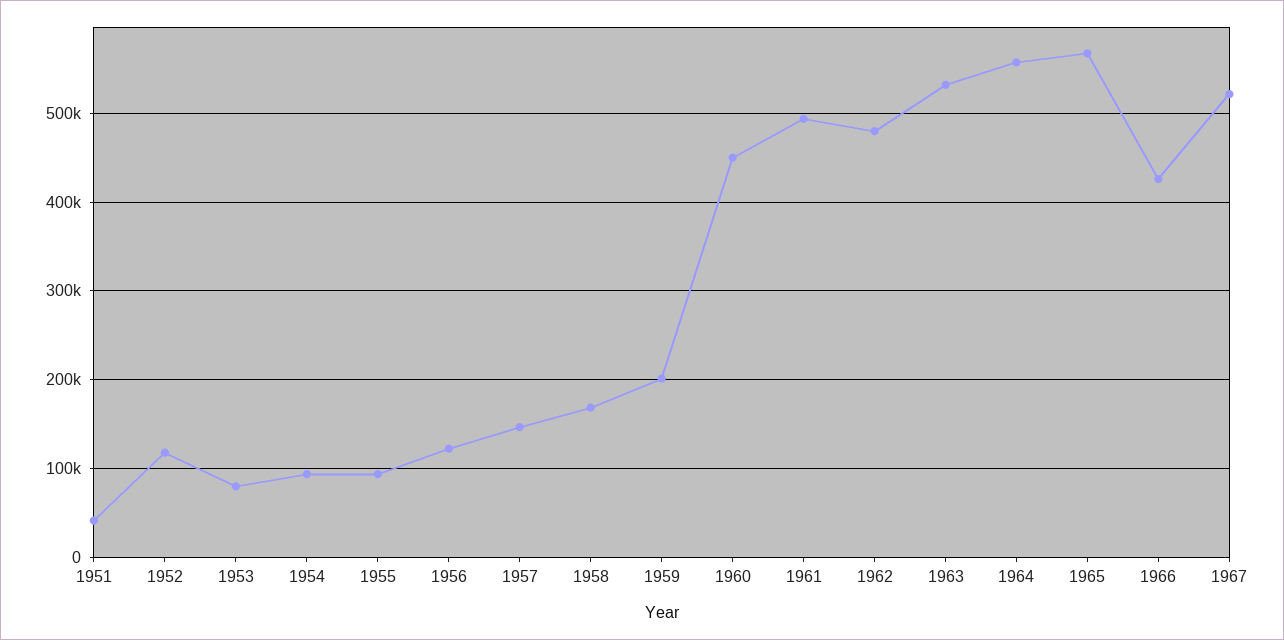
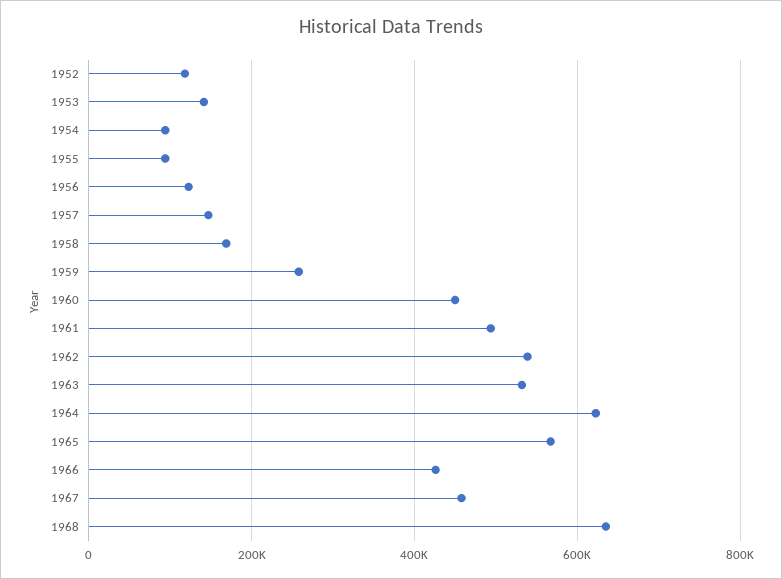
1951: 40000 -> none
1953: 80000 -> 140000
1959: 200000 -> 260000
1962: 480000 -> 540000
1964: 560000 -> 620000
1967: 520000 -> 460000
1968: none -> 640000

